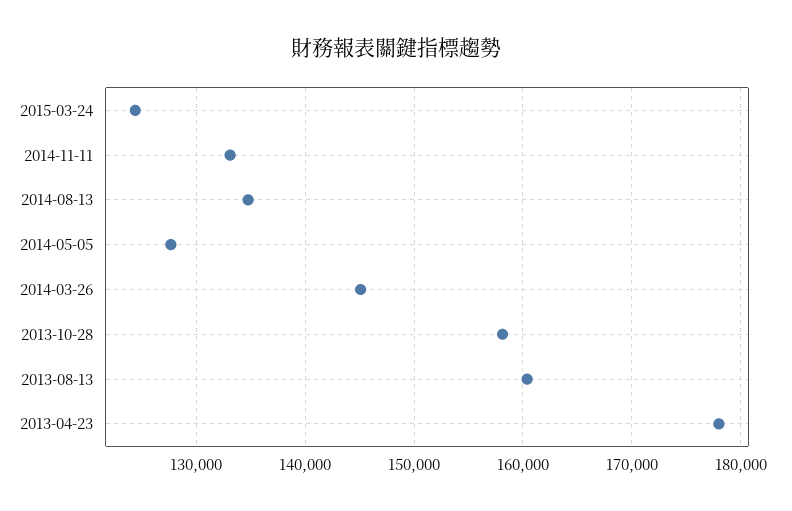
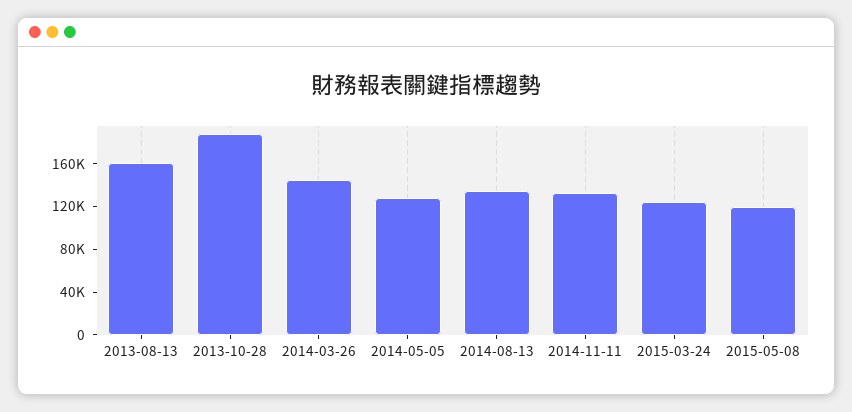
2013-10-28: 158000 -> 190000
2013-04-23: 178000 -> none
2015-05-08: none -> 120000

